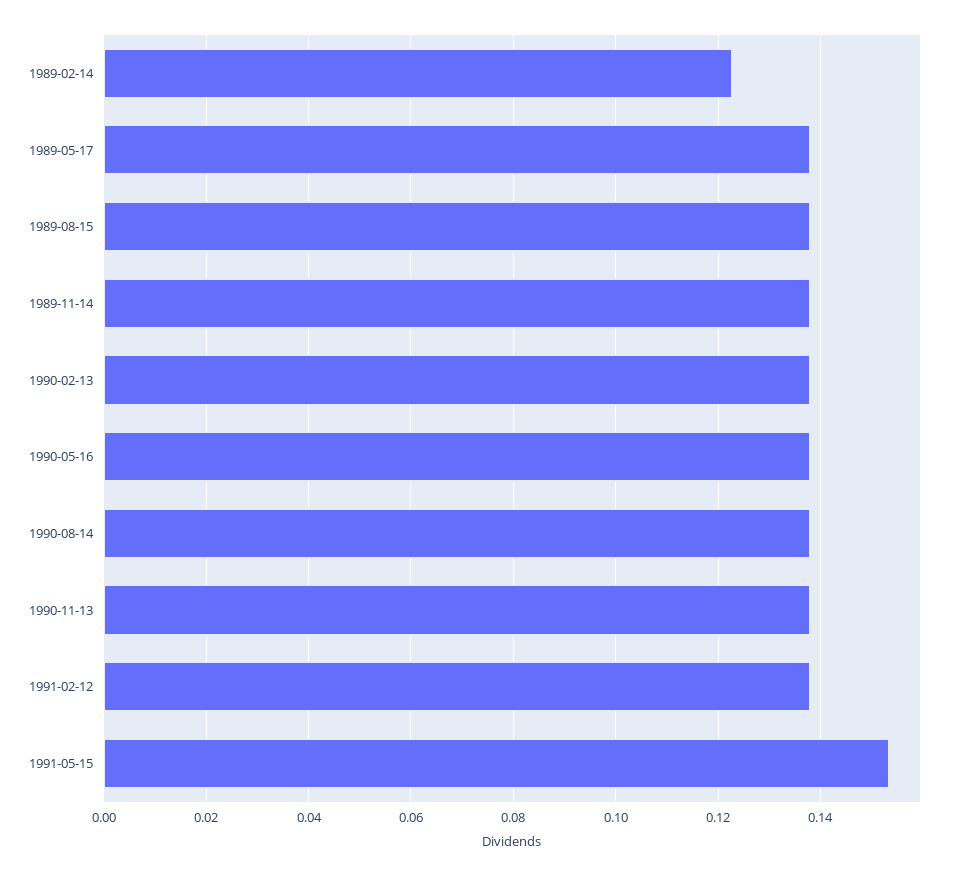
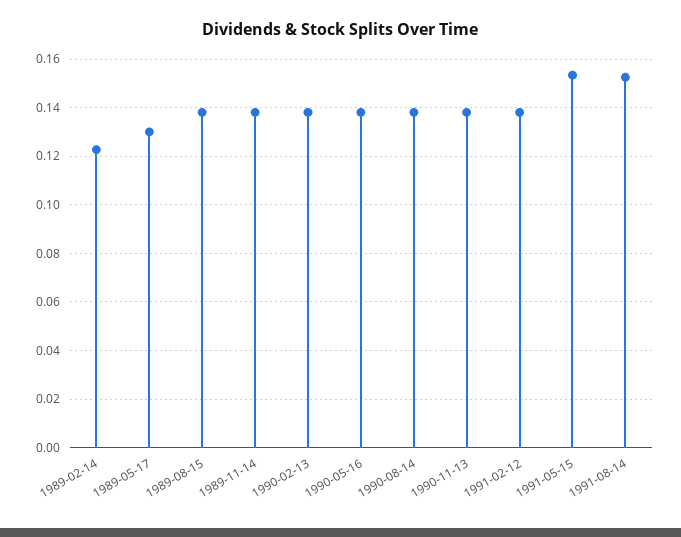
1989-05-17: 0.138 -> 0.13
1991-08-14: none -> 0.1525

